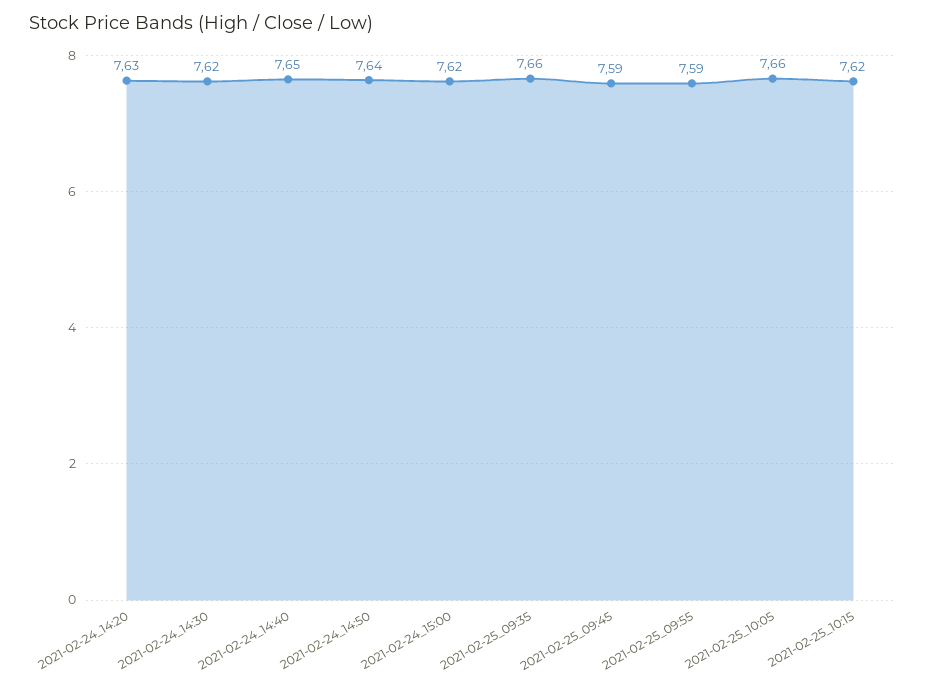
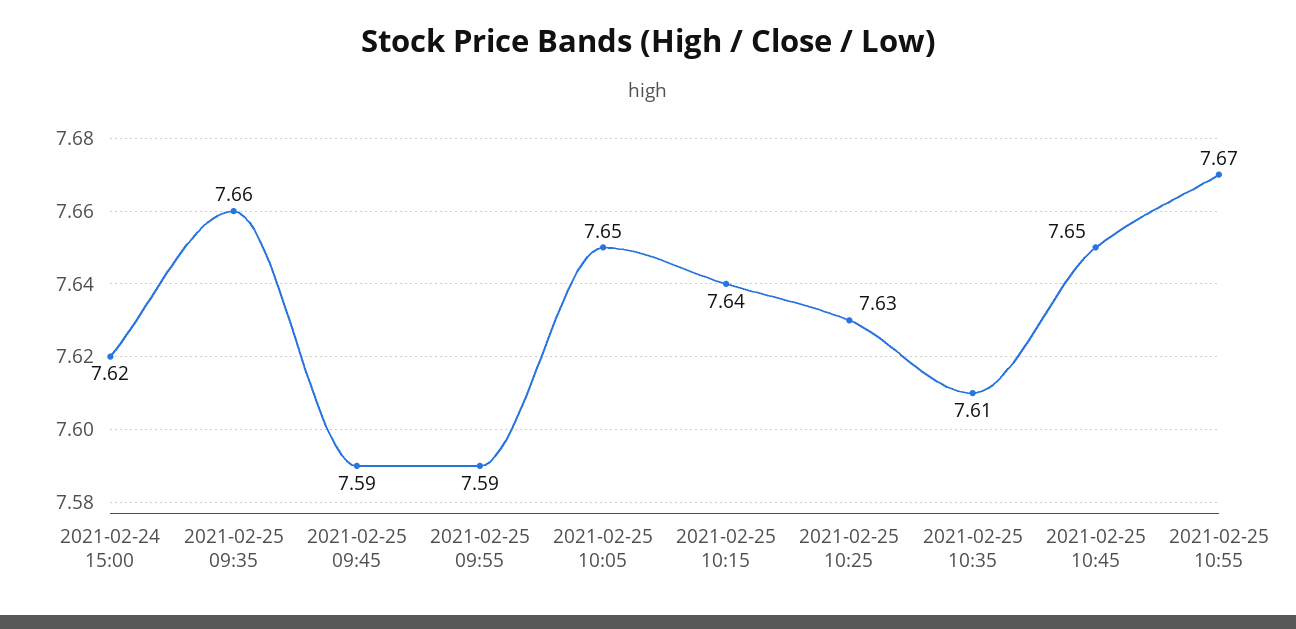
2021-02-24_14:20: 7.63 -> none
2021-02-24_14:30: 7.62 -> none
2021-02-24_14:40: 7.65 -> none
2021-02-24_14:50: 7.64 -> none
2021-02-25_10:05: 7.66 -> 7.65
2021-02-25_10:15: 7.62 -> 7.64
2021-02-25 10:25: none -> 7.63
2021-02-25 10:35: none -> 7.61
2021-02-25 10:45: none -> 7.65
2021-02-25 10:55: none -> 7.67

